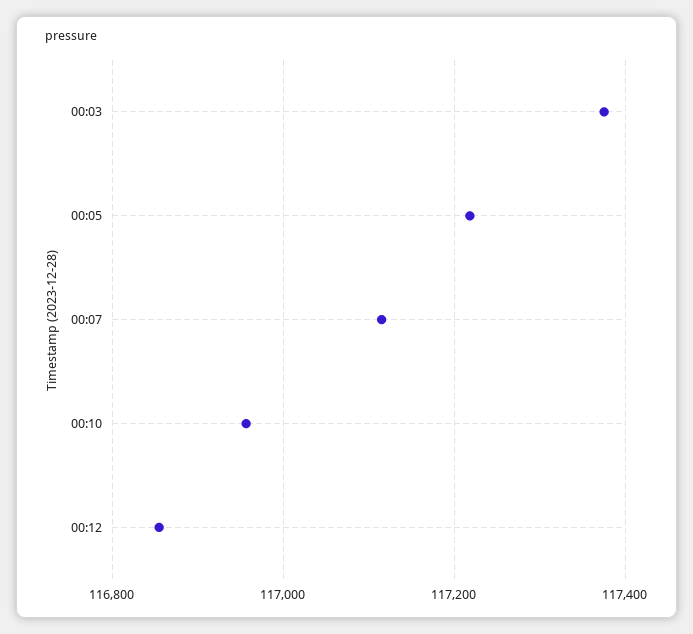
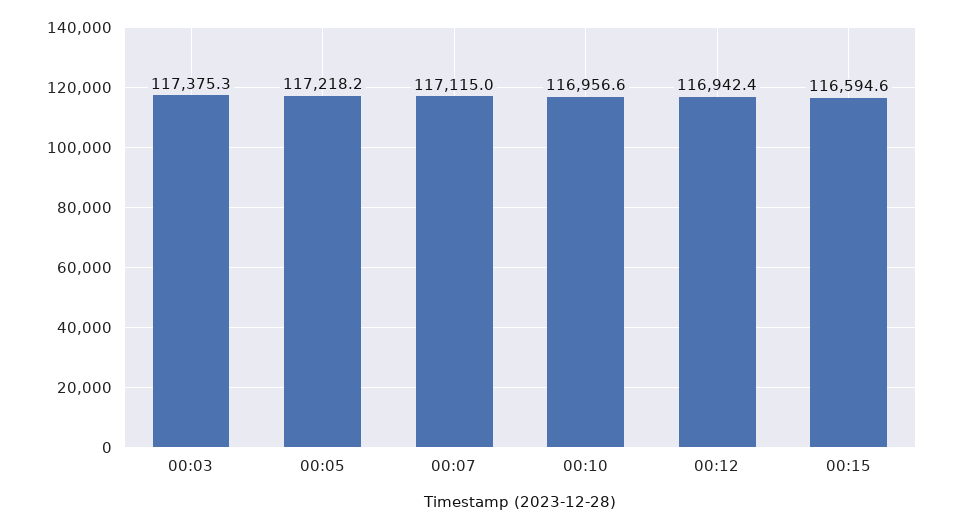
00:12: 116860 -> 116942.4
00:15: none -> 116594.6

